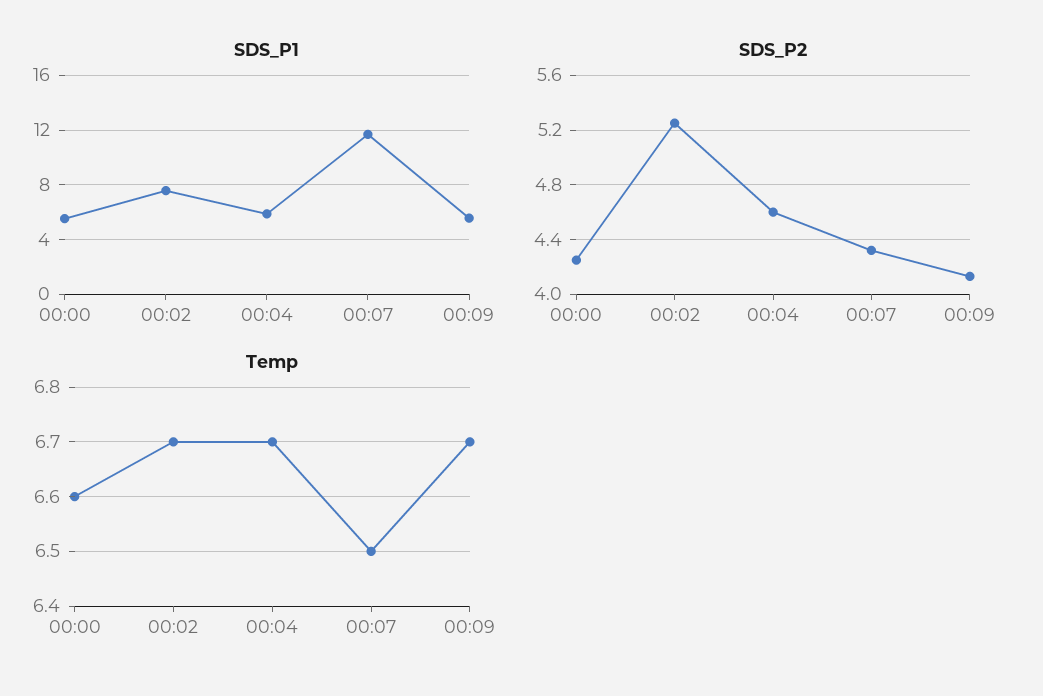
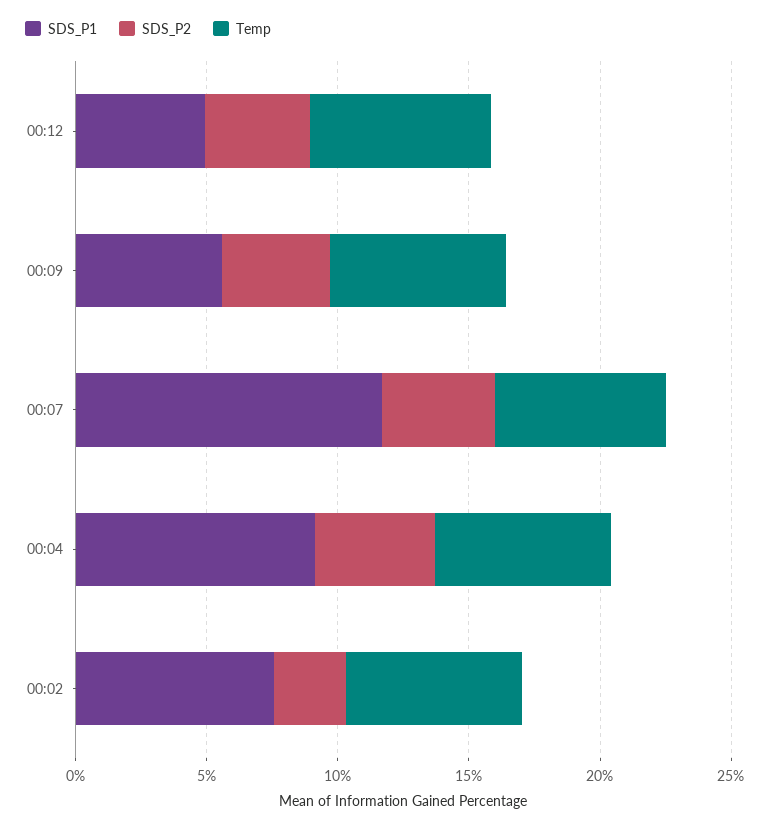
SDS_P1, 00:00: 5.5 -> none
SDS_P1, 00:04: 6 -> 9
SDS_P2, 00:00: 4.25 -> none
SDS_P2, 00:02: 5.25 -> 3
Temp, 00:00: 6.6 -> none
SDS_P1, 00:12: none -> 5
SDS_P2, 00:12: none -> 4
Temp, 00:12: none -> 7

